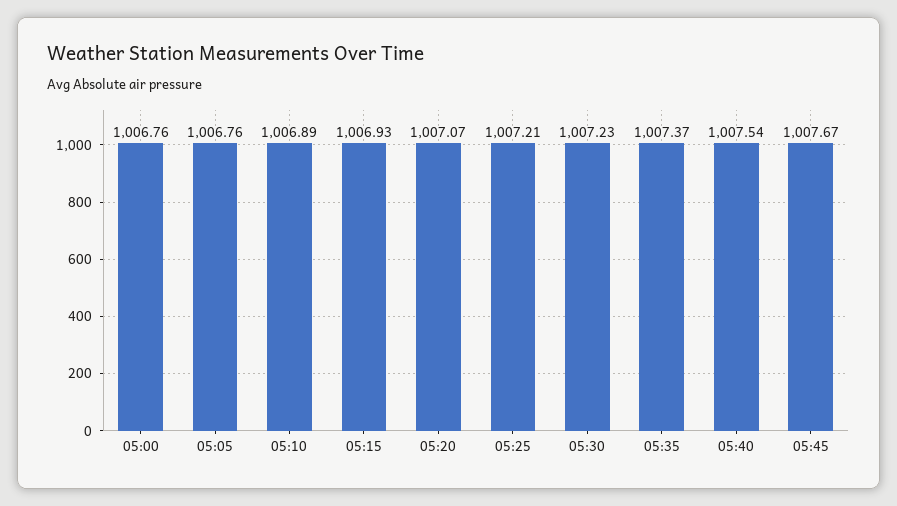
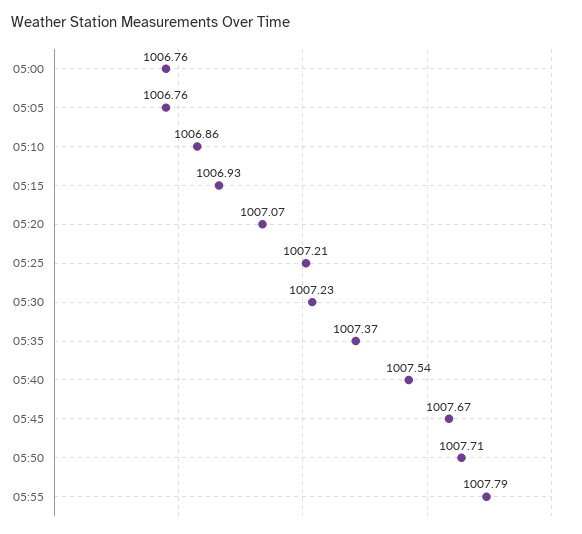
05:10: 1006.89 -> 1006.86
05:50: none -> 1007.71
05:55: none -> 1007.79

